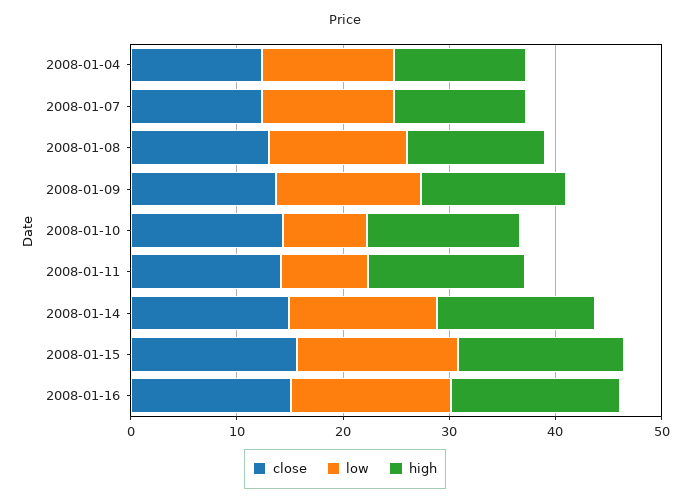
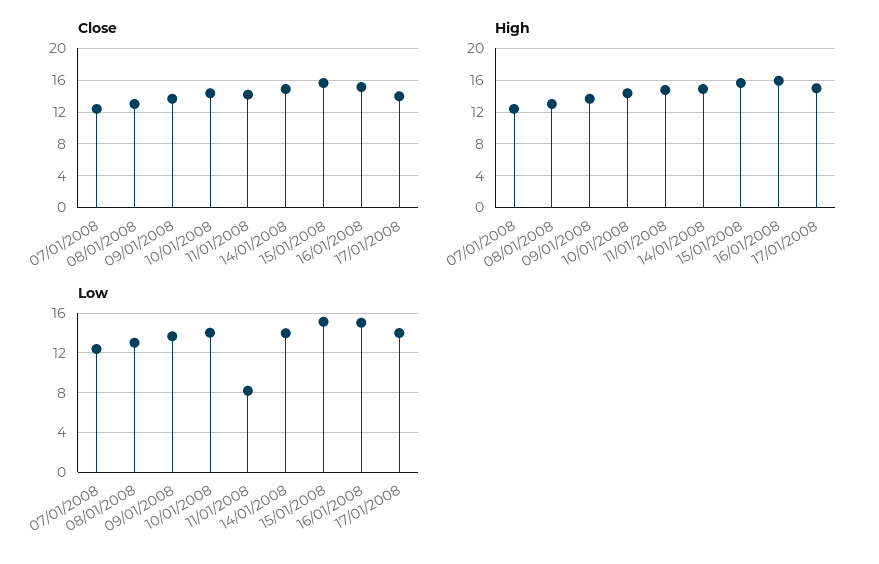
close, 2008-01-04: 12 -> none
low, 2008-01-04: 12 -> none
high, 2008-01-04: 12 -> none
low, 2008-01-10: 8 -> 14
close, 17/01/2008: none -> 14
high, 17/01/2008: none -> 15
low, 17/01/2008: none -> 14

